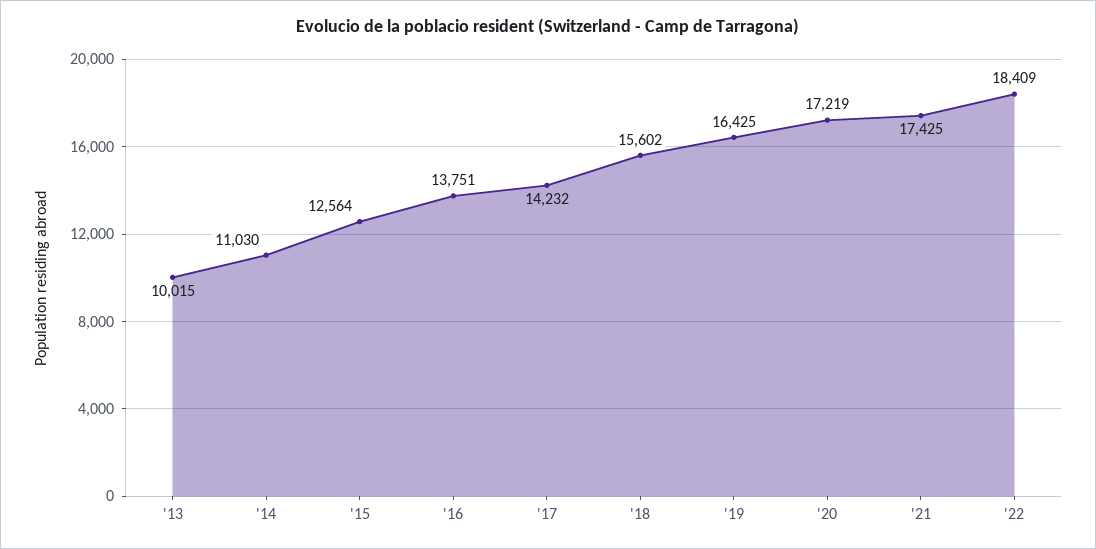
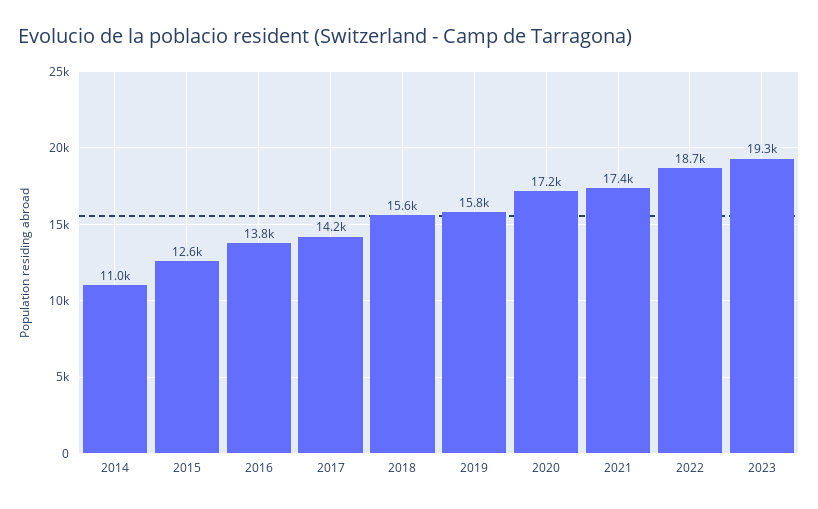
'13: 10015 -> none
'19: 16425 -> 15800
'22: 18409 -> 18700
2023: none -> 19300

